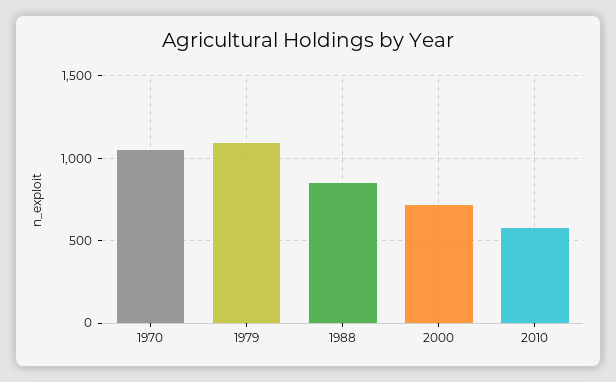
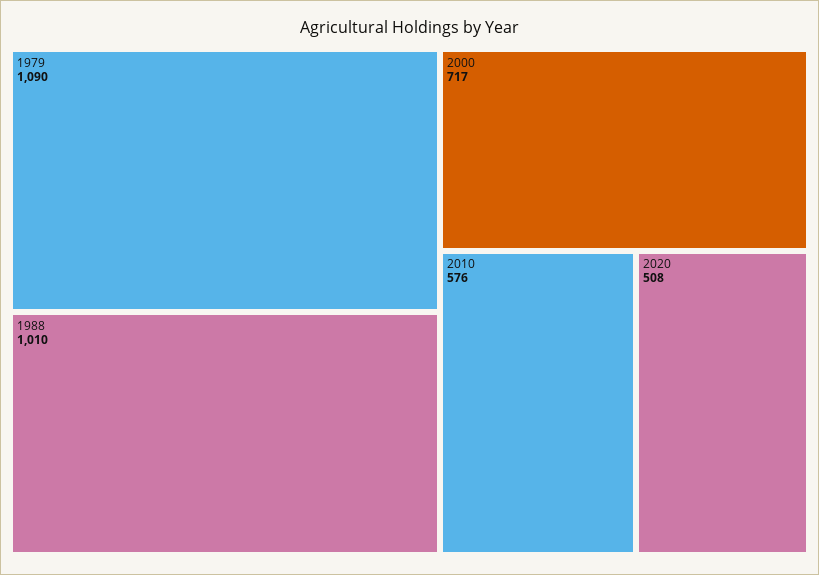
1970: 1050 -> none
1988: 850 -> 1010
2020: none -> 508

